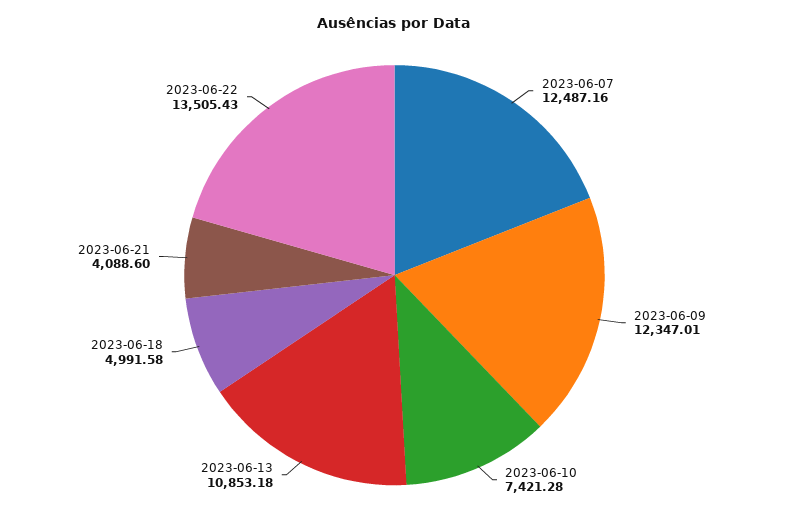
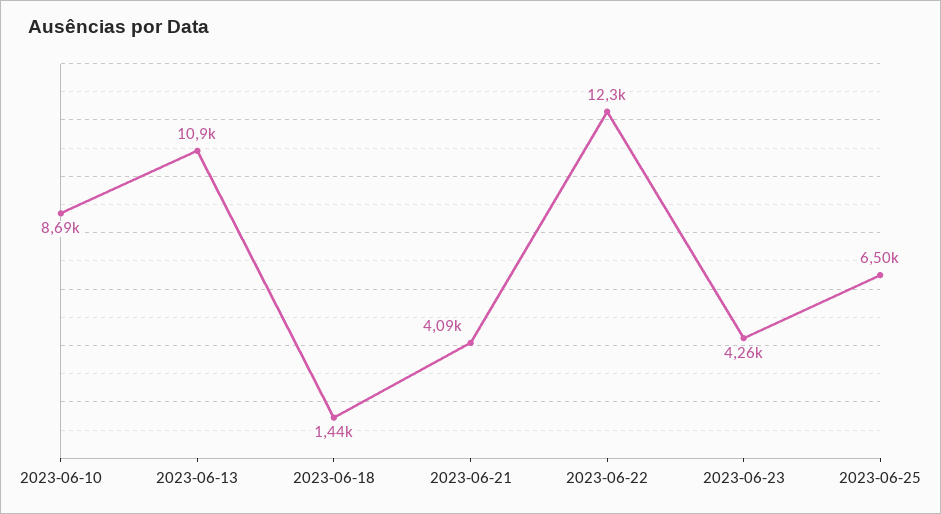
2023-06-07: 12487.16 -> none
2023-06-09: 12347.01 -> none
2023-06-10: 7421.28 -> 8690
2023-06-18: 4991.58 -> 1440
2023-06-22: 13505.43 -> 12300
2023-06-23: none -> 4260
2023-06-25: none -> 6500

